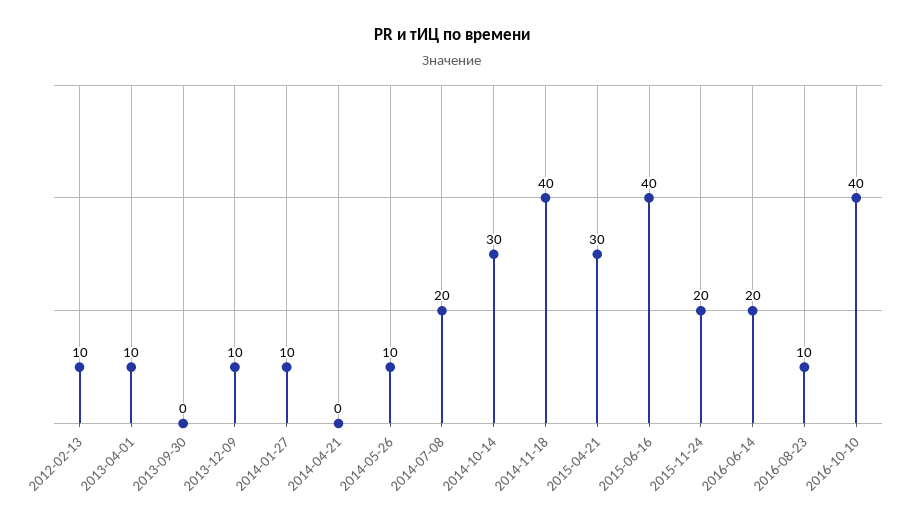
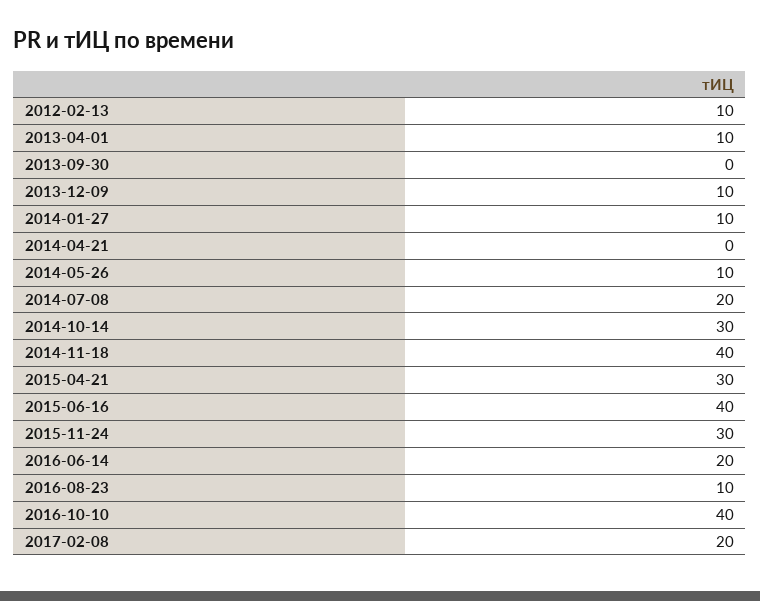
2015-11-24: 20 -> 30
2017-02-08: none -> 20

